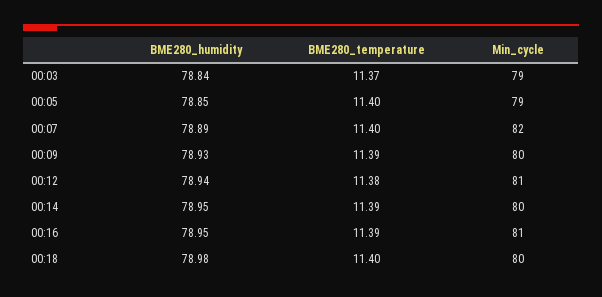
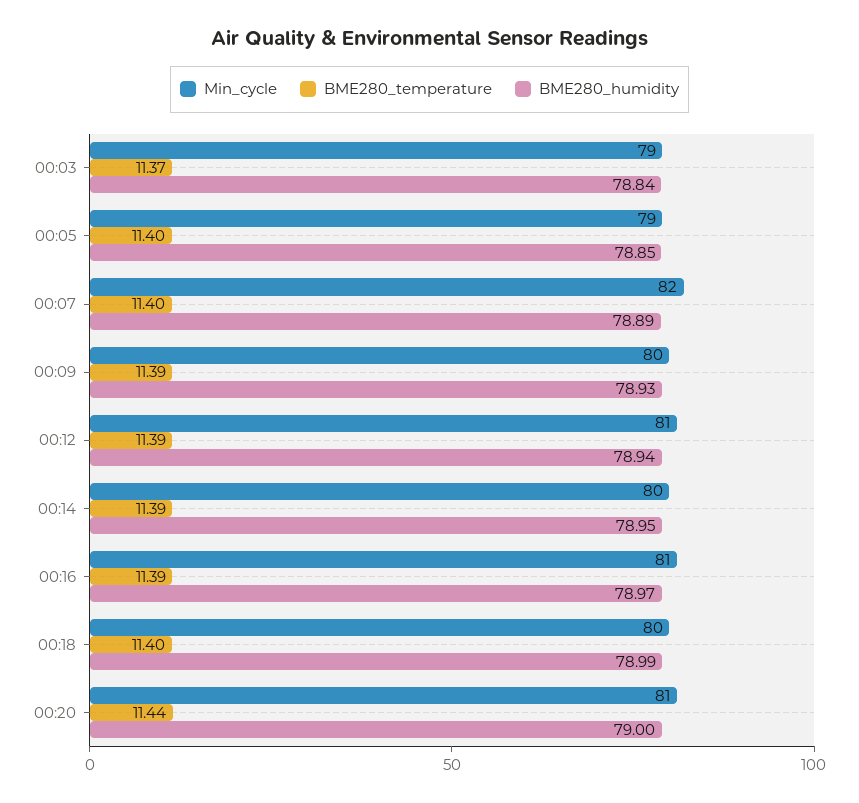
BME280_temperature, 00:12: 11.38 -> 11.39
BME280_humidity, 00:16: 78.95 -> 78.97
BME280_humidity, 00:18: 78.98 -> 78.99
Min_cycle, 00:20: none -> 81
BME280_temperature, 00:20: none -> 11.44
BME280_humidity, 00:20: none -> 79

